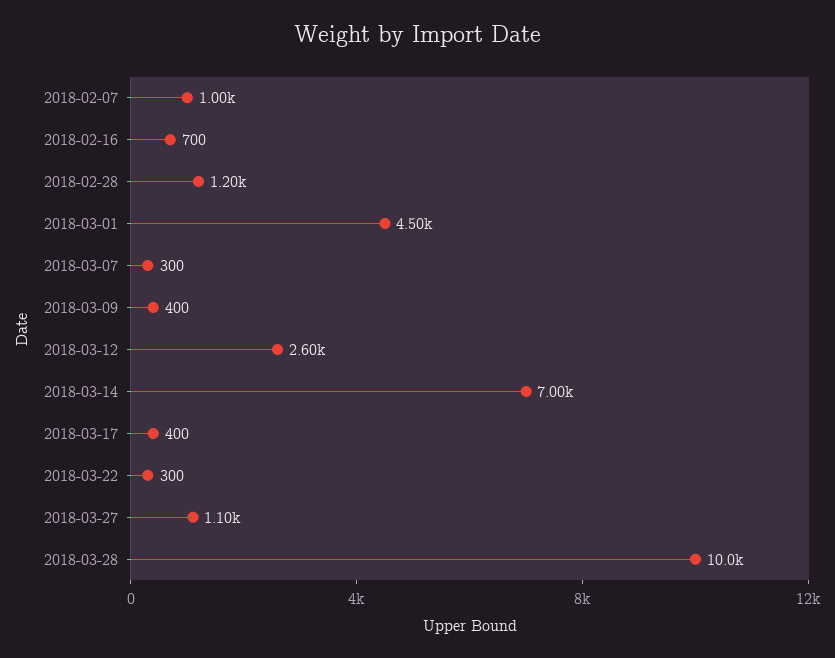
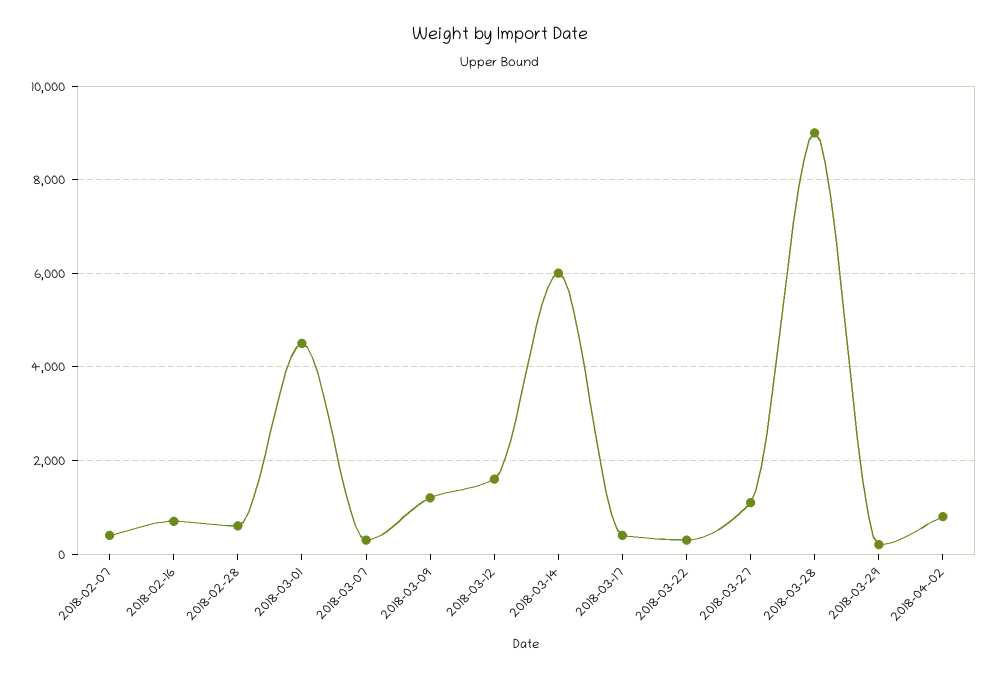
2018-02-07: 1000 -> 400
2018-02-28: 1200 -> 600
2018-03-09: 400 -> 1200
2018-03-12: 2600 -> 1600
2018-03-14: 7000 -> 6000
2018-03-28: 10000 -> 9000
2018-03-29: none -> 200
2018-04-02: none -> 800

